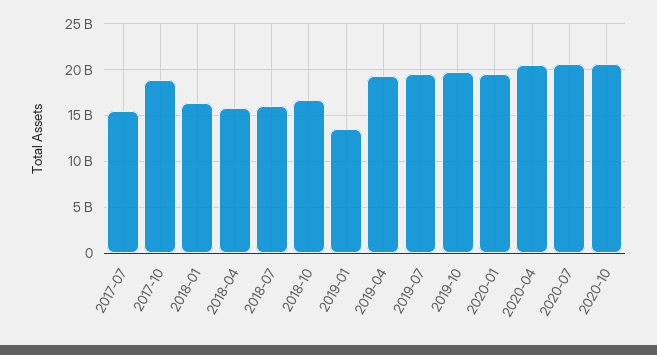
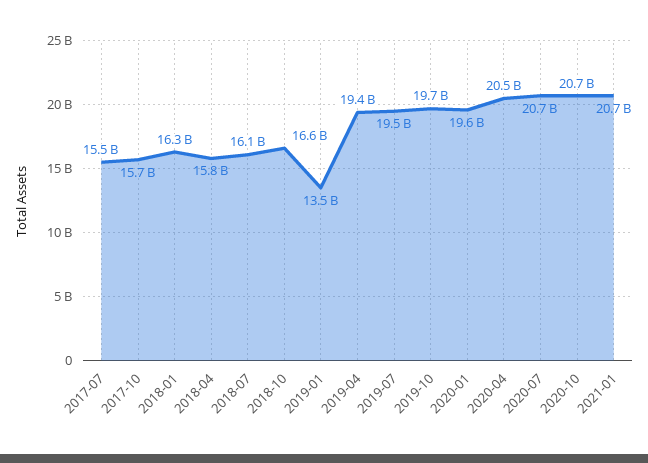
2017-10: 19000000000 -> 15700000000
2021-01: none -> 20700000000

